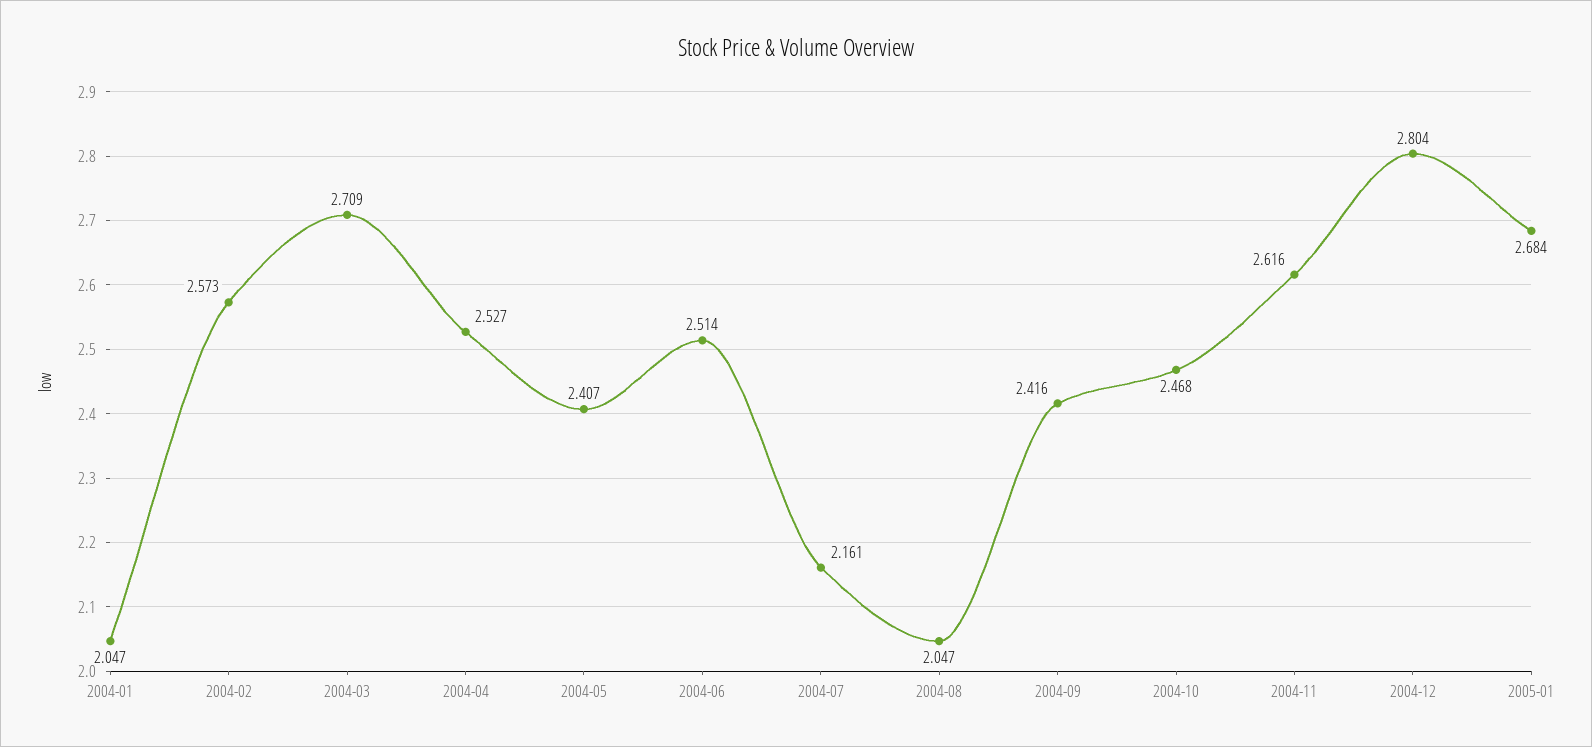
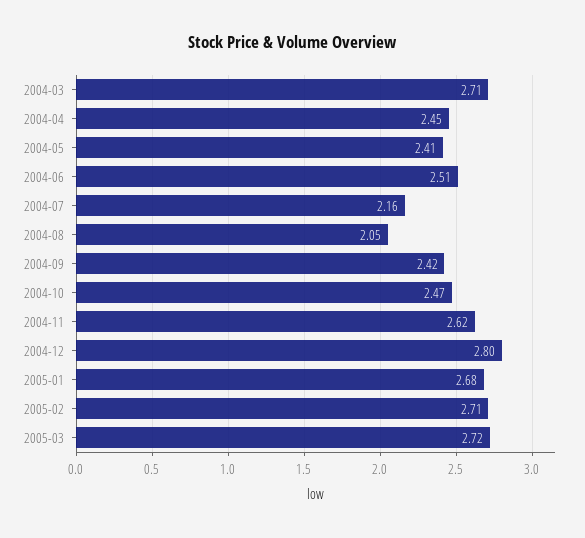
2004-01: 2.047 -> none
2004-02: 2.573 -> none
2004-04: 2.527 -> 2.45
2005-02: none -> 2.71
2005-03: none -> 2.72

